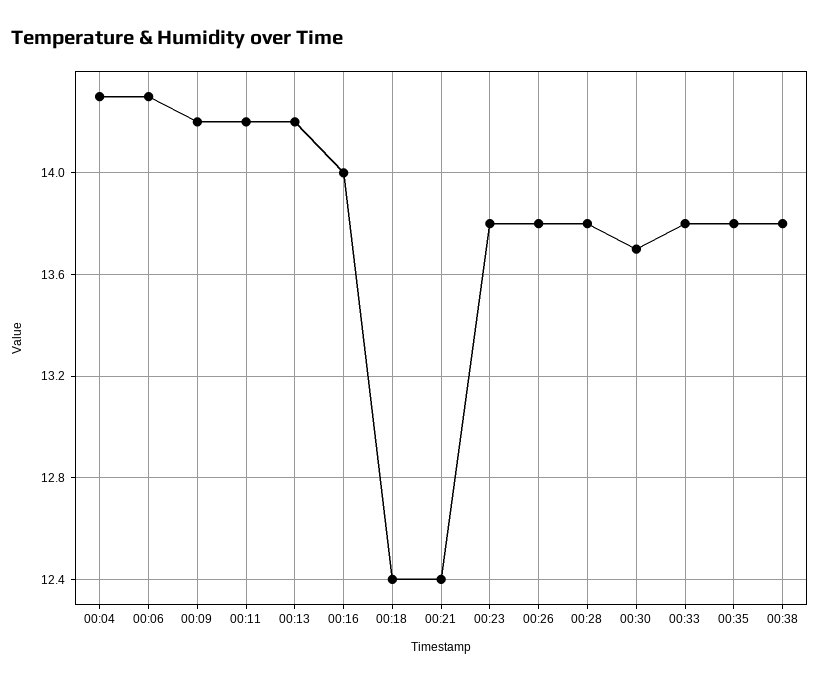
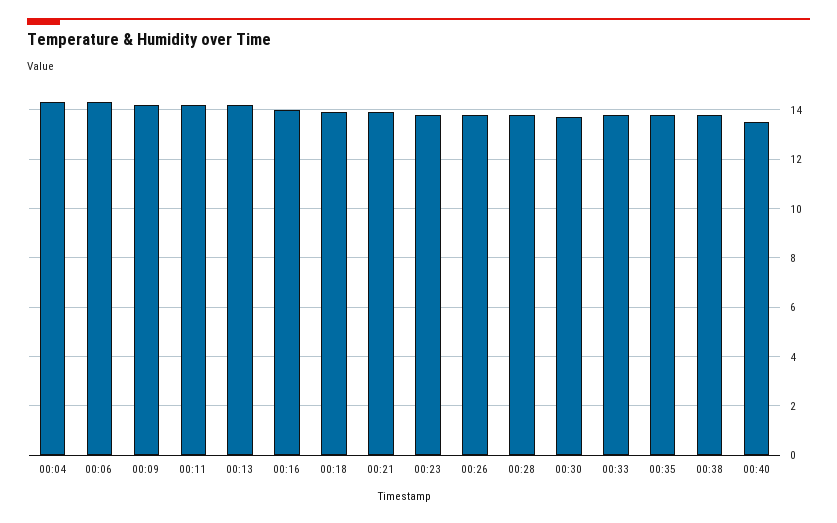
00:18: 12.4 -> 14
00:21: 12.4 -> 14
00:40: none -> 13.5

